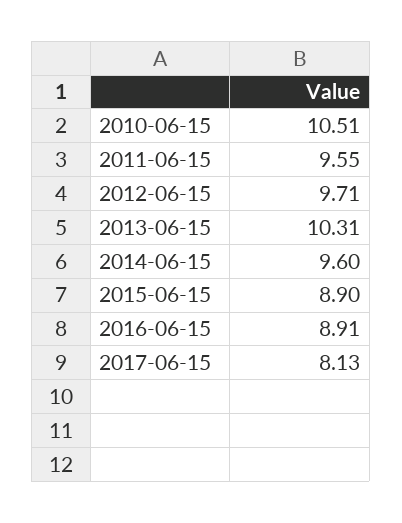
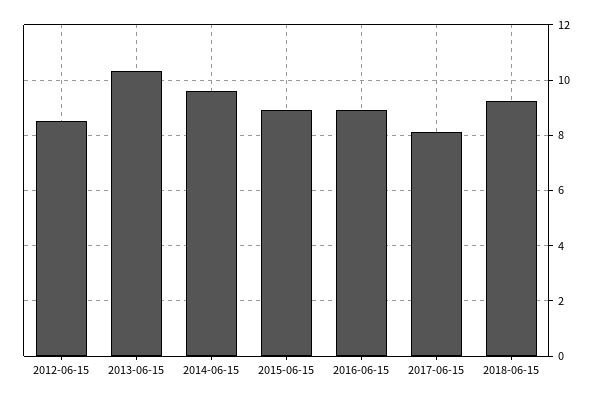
2010-06-15: 10.51 -> none
2011-06-15: 9.55 -> none
2012-06-15: 9.71 -> 8.5
2018-06-15: none -> 9.25

